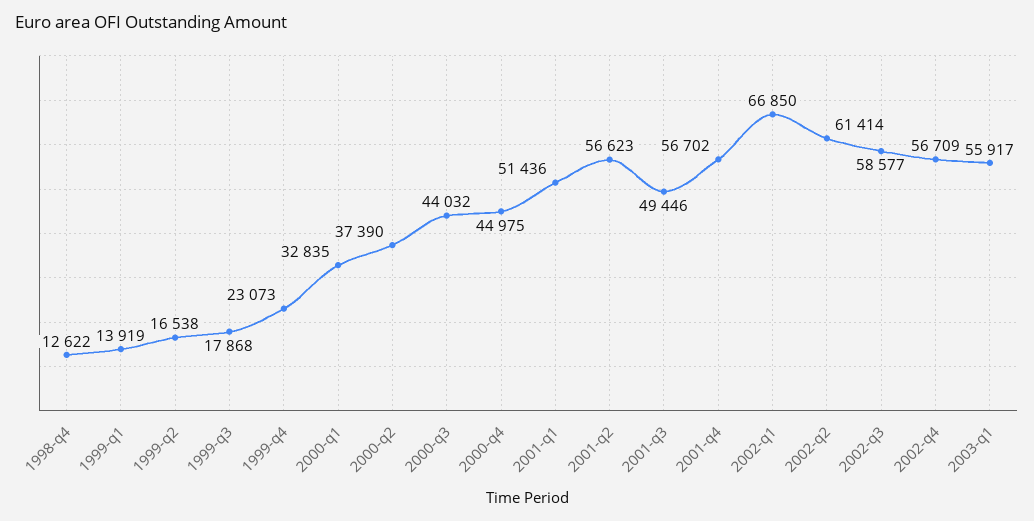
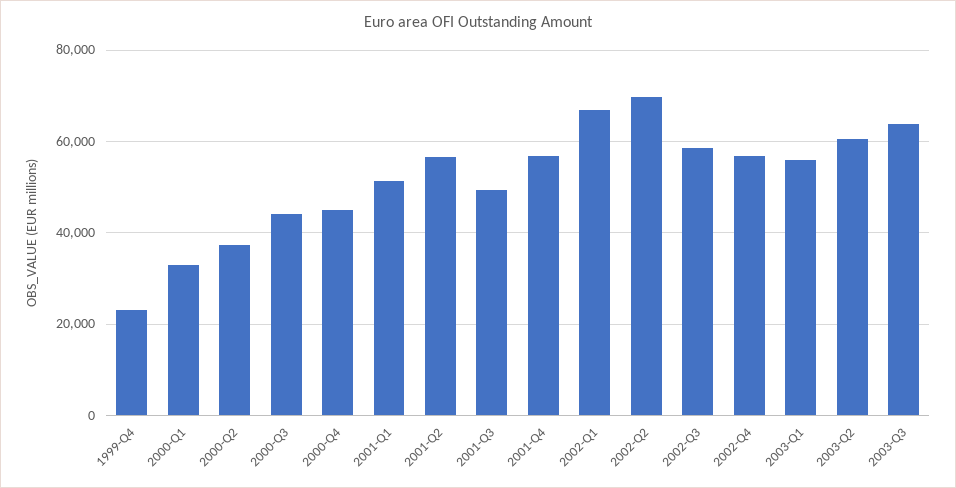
1998-q4: 12622 -> none
1999-q1: 13919 -> none
1999-q2: 16538 -> none
1999-q3: 17868 -> none
2002-q2: 61414 -> 70000
2003-Q2: none -> 60000
2003-Q3: none -> 64000

